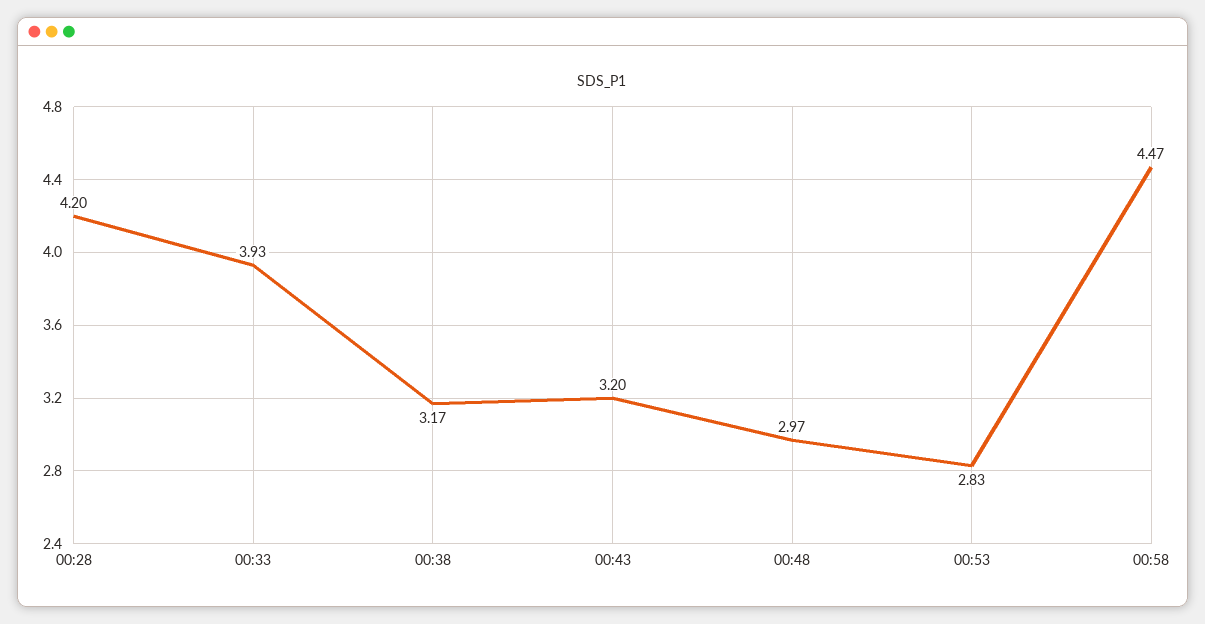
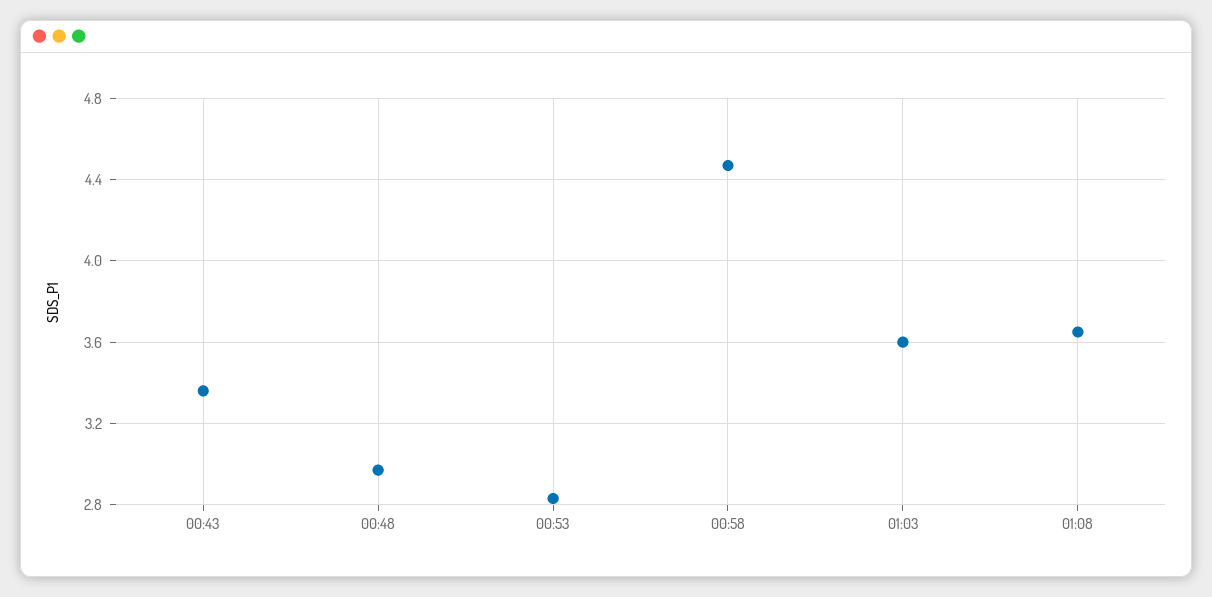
00:28: 4.2 -> none
00:33: 3.93 -> none
00:38: 3.17 -> none
00:43: 3.2 -> 3.35
01:03: none -> 3.6
01:08: none -> 3.65

